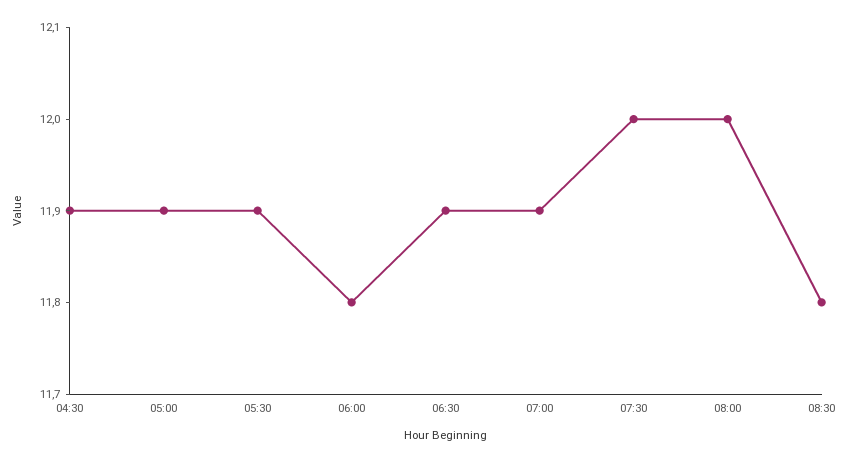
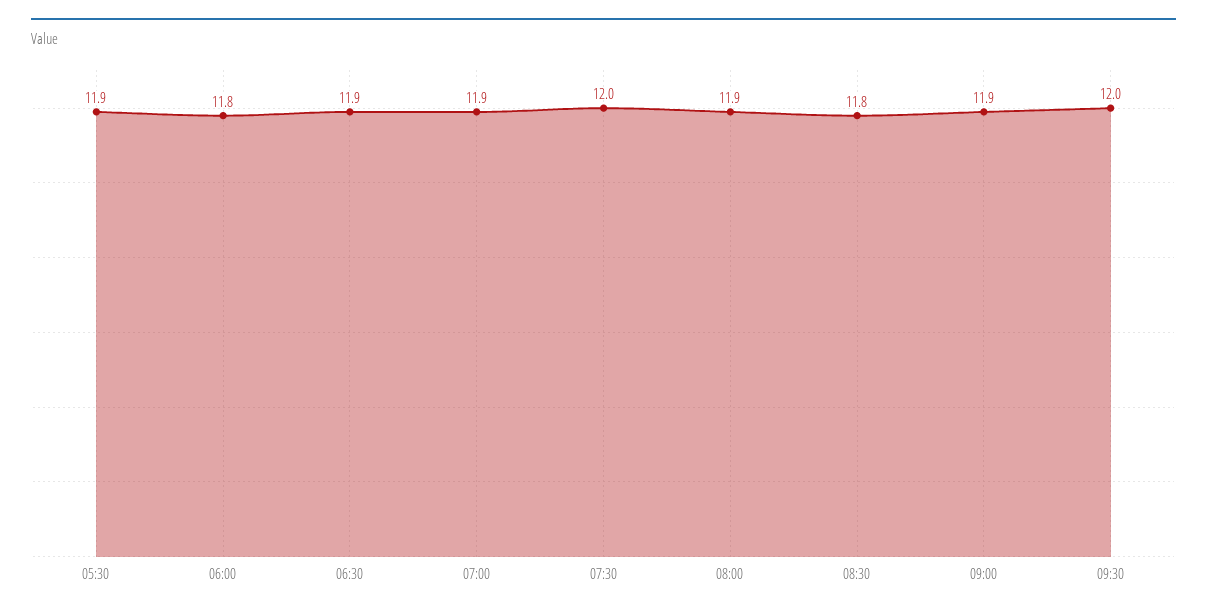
04:30: 11.9 -> none
05:00: 11.9 -> none
08:00: 12 -> 11.9
09:00: none -> 11.9
09:30: none -> 12

